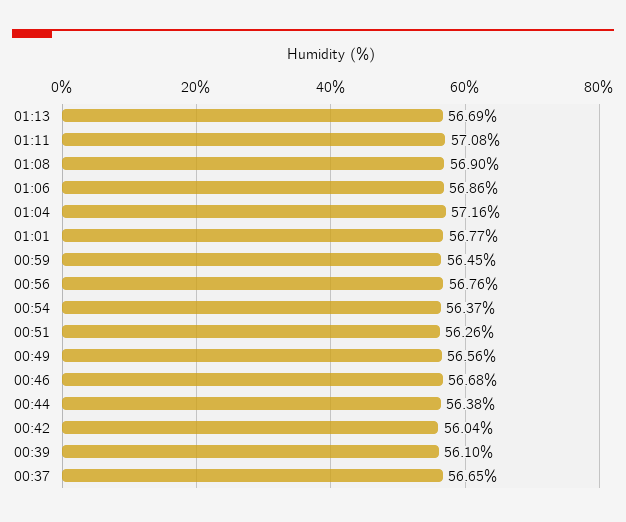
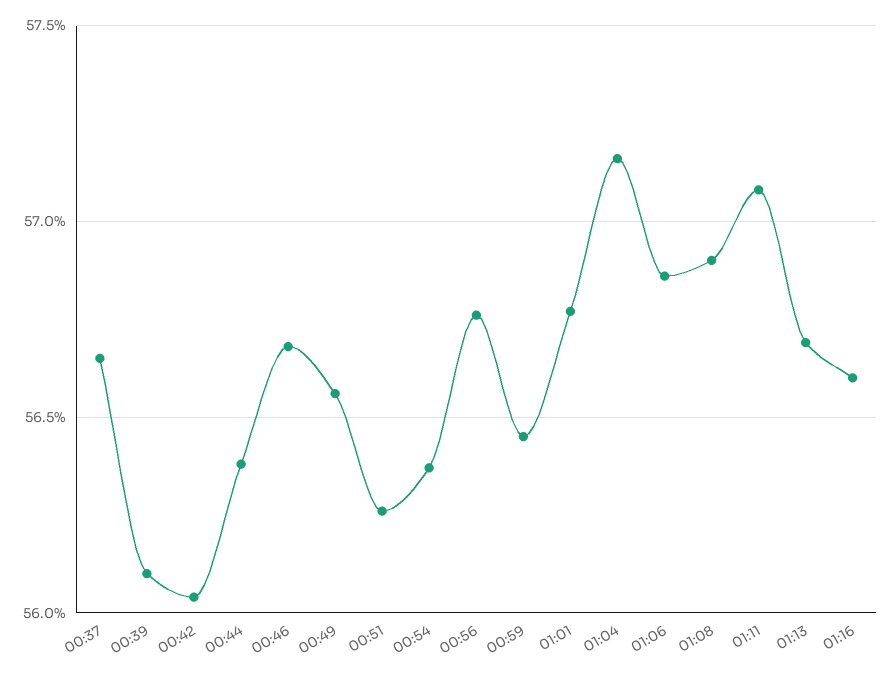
01:16: none -> 56.6

